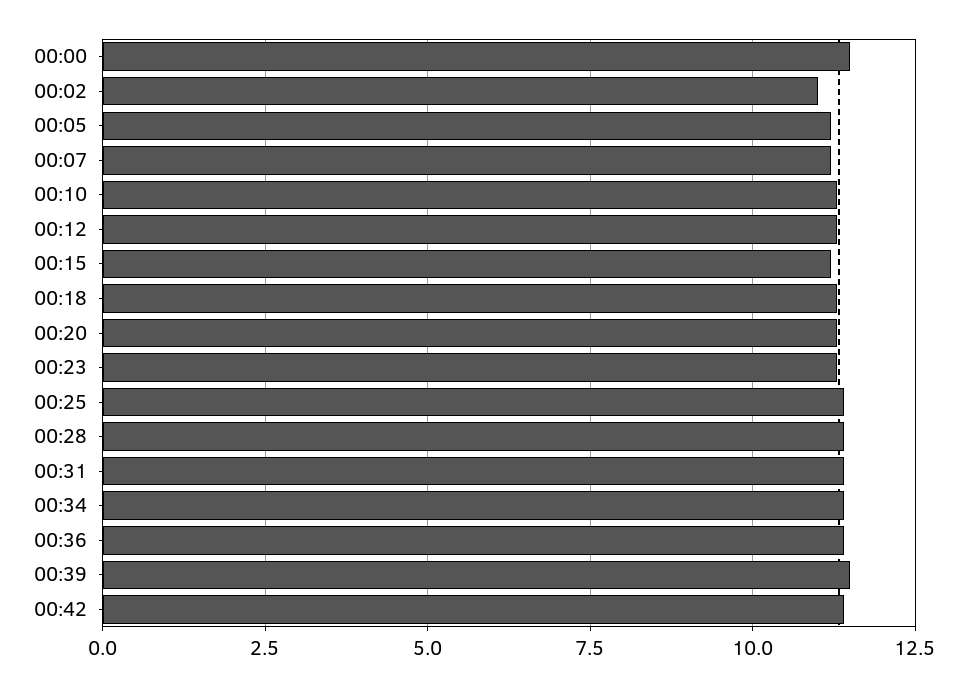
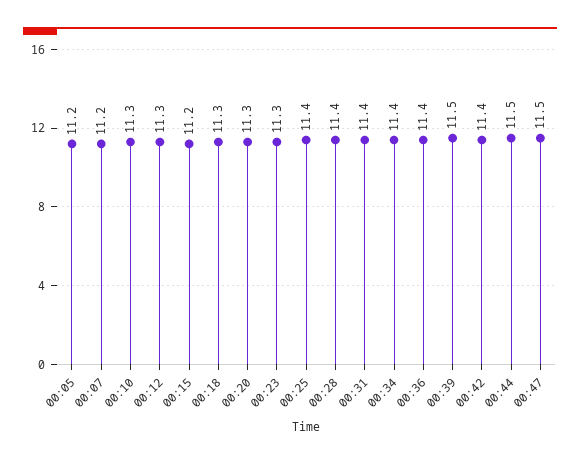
00:00: 11.5 -> none
00:02: 11 -> none
00:44: none -> 11.5
00:47: none -> 11.5

